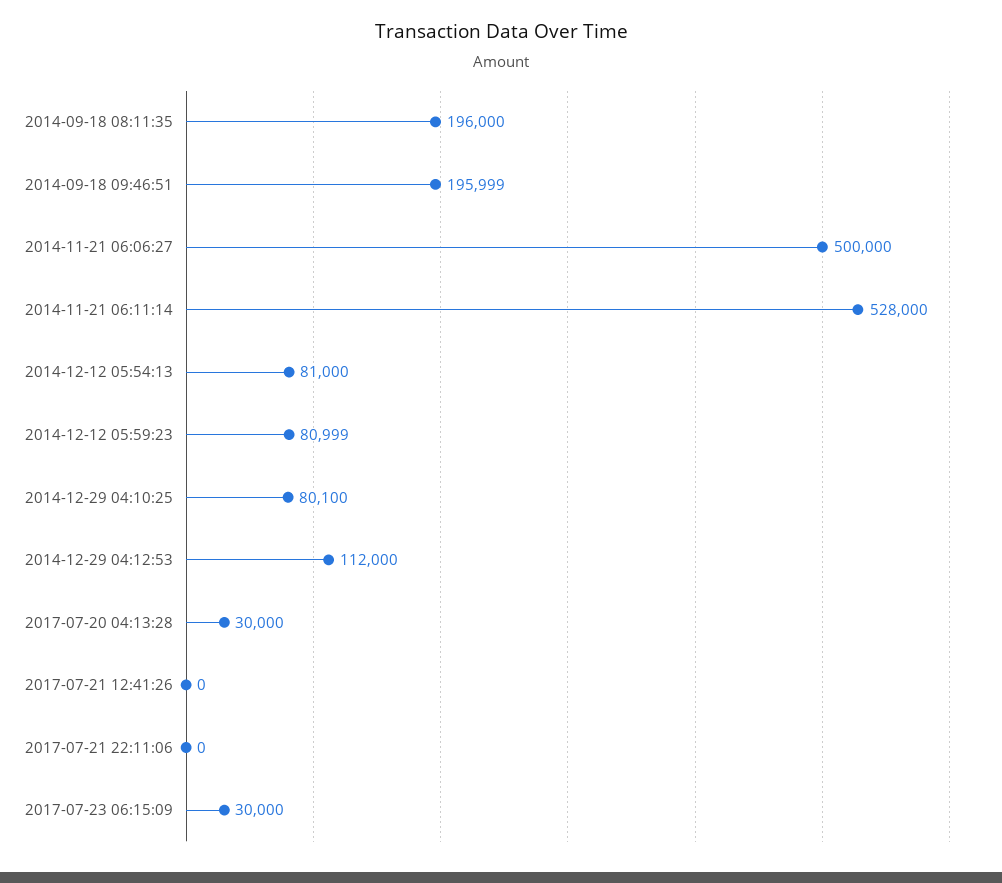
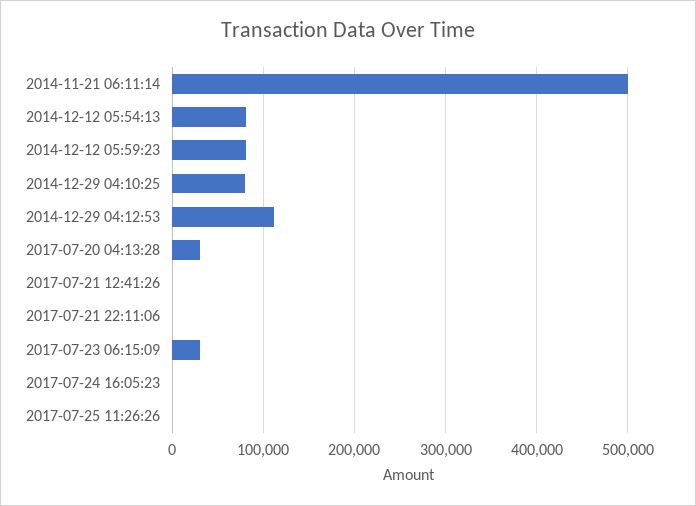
2014-09-18 08:11:35: 196000 -> none
2014-09-18 09:46:51: 195999 -> none
2014-11-21 06:06:27: 500000 -> none
2014-11-21 06:11:14: 528000 -> 500000
2017-07-24 16:05:23: none -> 0
2017-07-25 11:26:26: none -> 0

